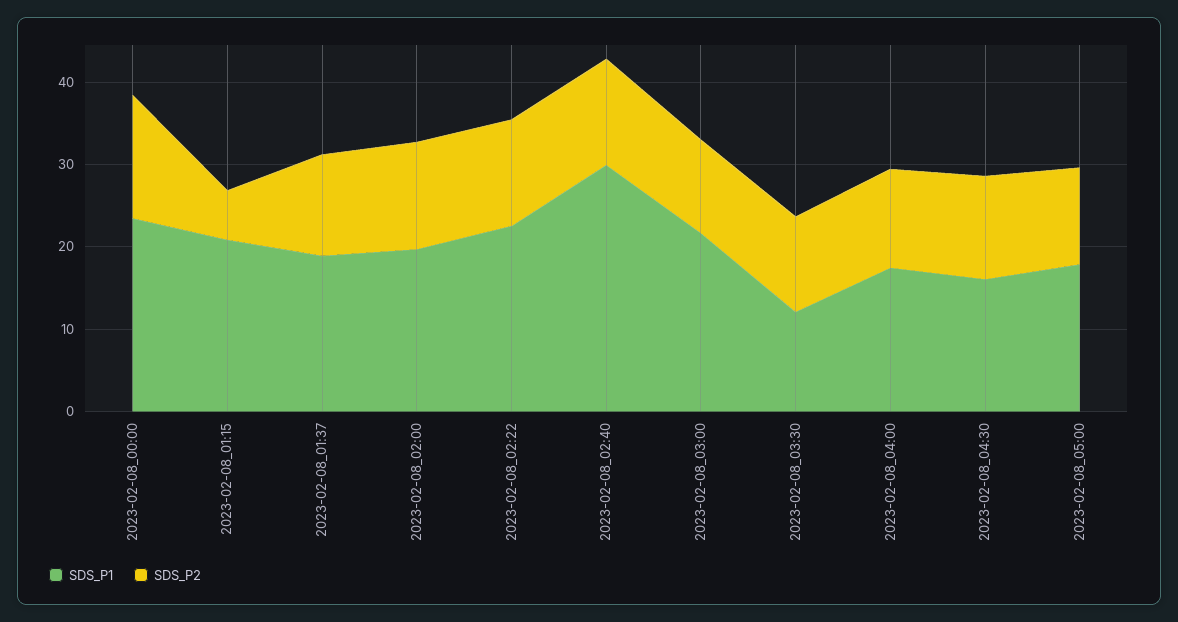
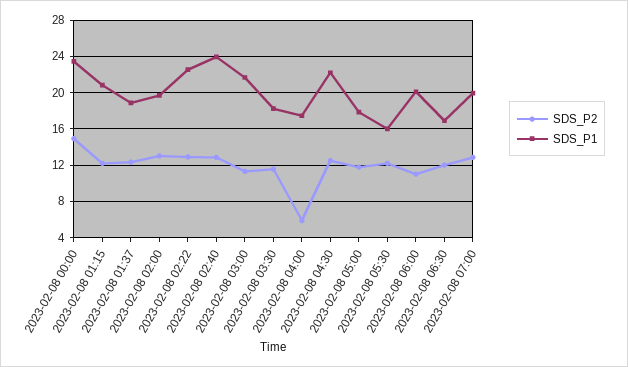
SDS_P2, 2023-02-08_01:15: 6 -> 12
SDS_P1, 2023-02-08_02:40: 30 -> 24
SDS_P1, 2023-02-08_03:30: 12 -> 18
SDS_P2, 2023-02-08_04:00: 12 -> 6
SDS_P1, 2023-02-08_04:30: 16 -> 22
SDS_P2, 2023-02-08 05:30: none -> 12
SDS_P1, 2023-02-08 05:30: none -> 16
SDS_P2, 2023-02-08 06:00: none -> 11
SDS_P1, 2023-02-08 06:00: none -> 20
SDS_P2, 2023-02-08 06:30: none -> 12
SDS_P1, 2023-02-08 06:30: none -> 17
SDS_P2, 2023-02-08 07:00: none -> 13
SDS_P1, 2023-02-08 07:00: none -> 20

